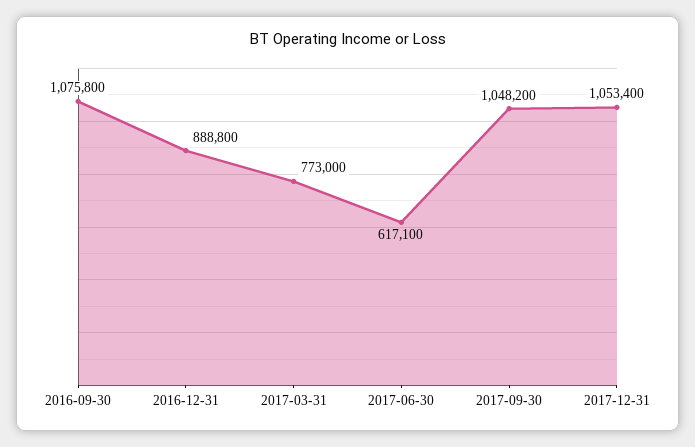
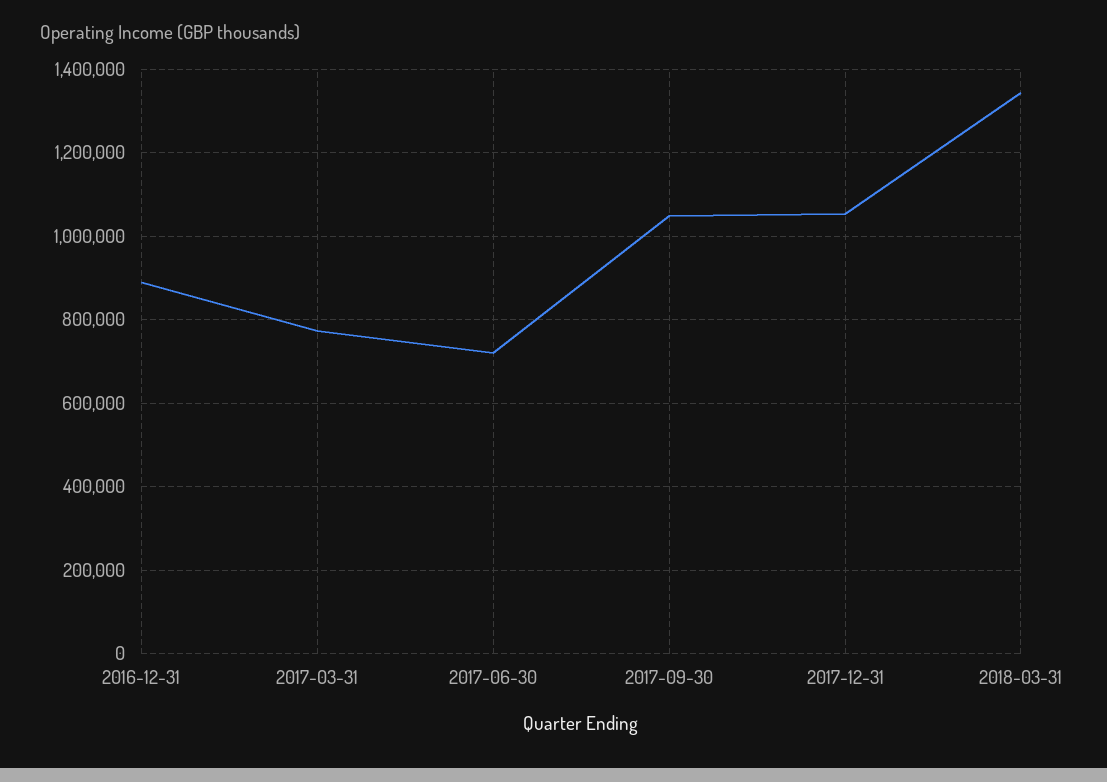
2016-09-30: 1075800 -> none
2017-06-30: 617100 -> 720000
2018-03-31: none -> 1340000

